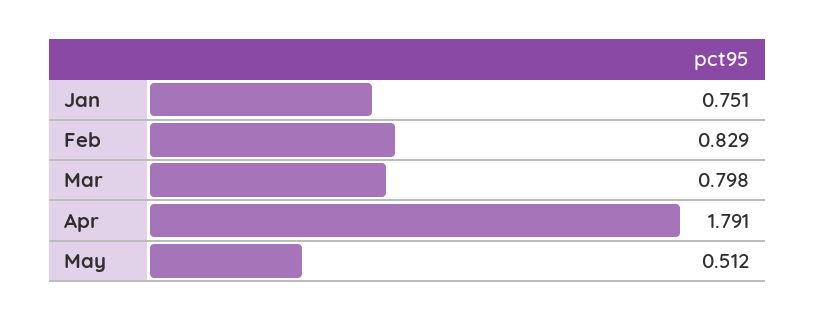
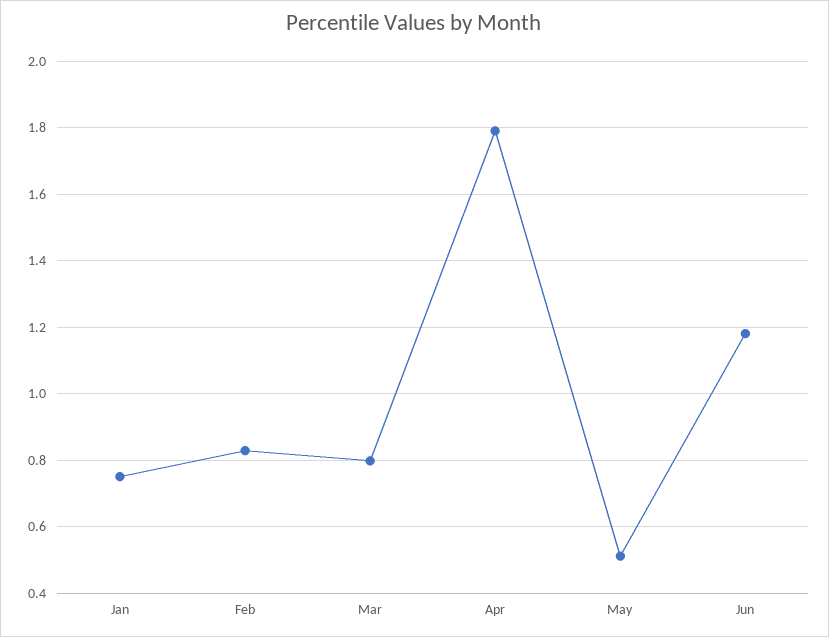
Jun: none -> 1.18

